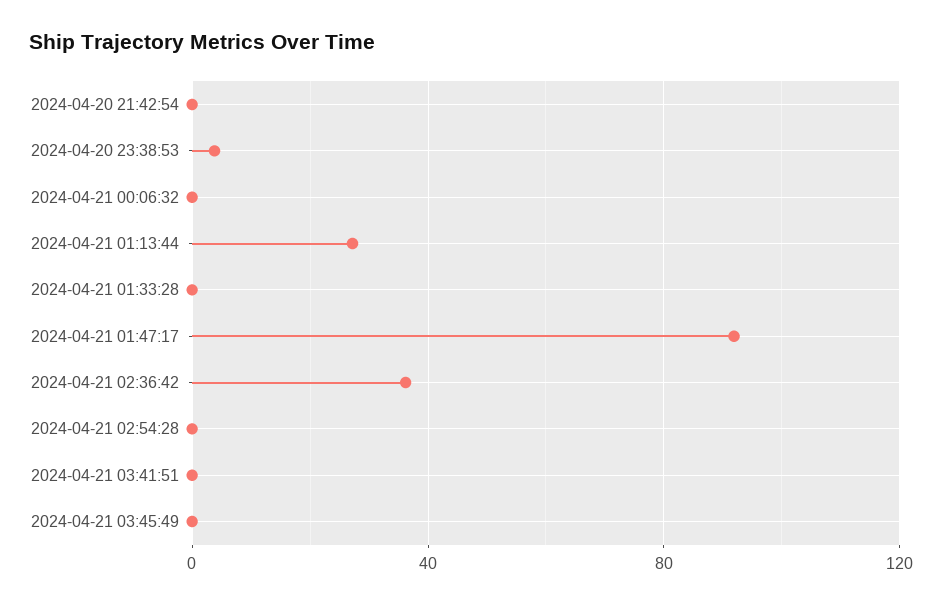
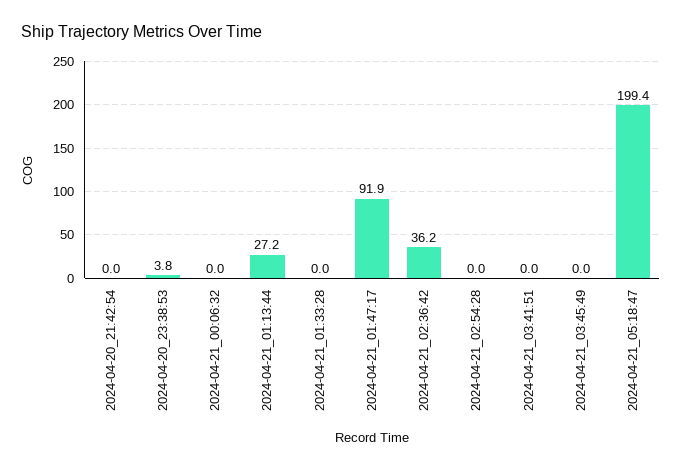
2024-04-21_05:18:47: none -> 199.4

